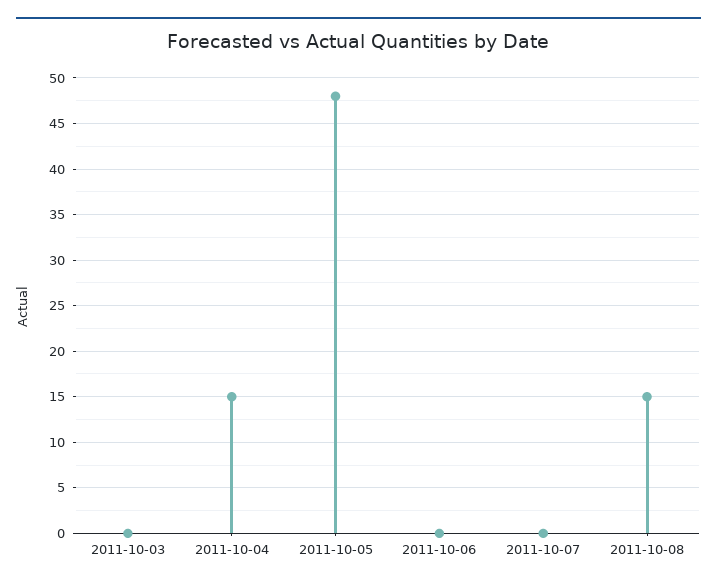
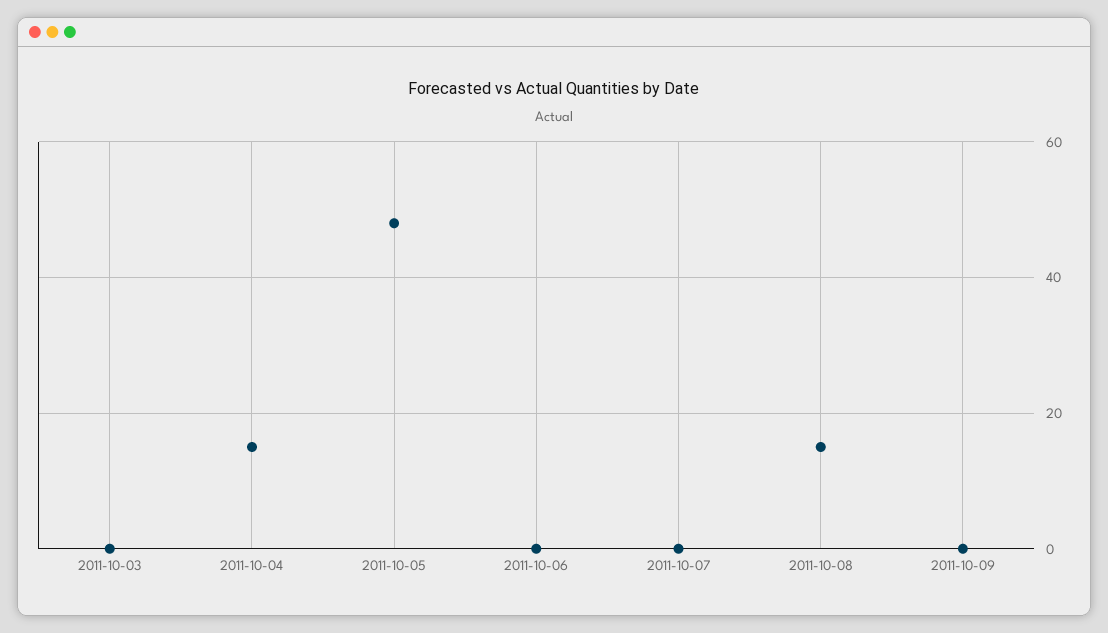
2011-10-09: none -> 0

